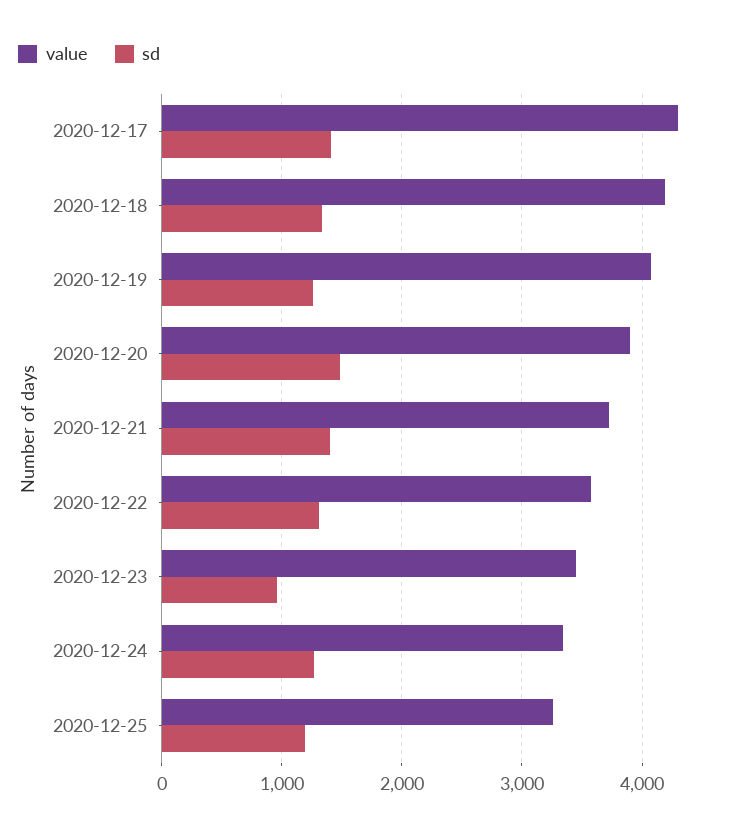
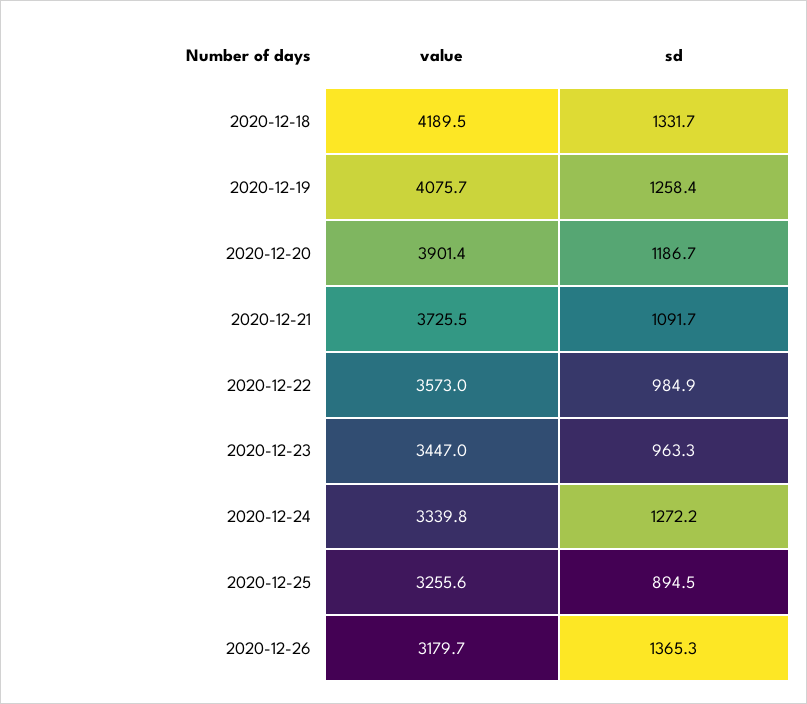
value, 2020-12-17: 4300 -> none
sd, 2020-12-17: 1400 -> none
sd, 2020-12-20: 1500 -> 1186.7
sd, 2020-12-21: 1400 -> 1091.7
sd, 2020-12-22: 1300 -> 984.9
sd, 2020-12-25: 1200 -> 894.5
value, 2020-12-26: none -> 3179.7
sd, 2020-12-26: none -> 1365.3

